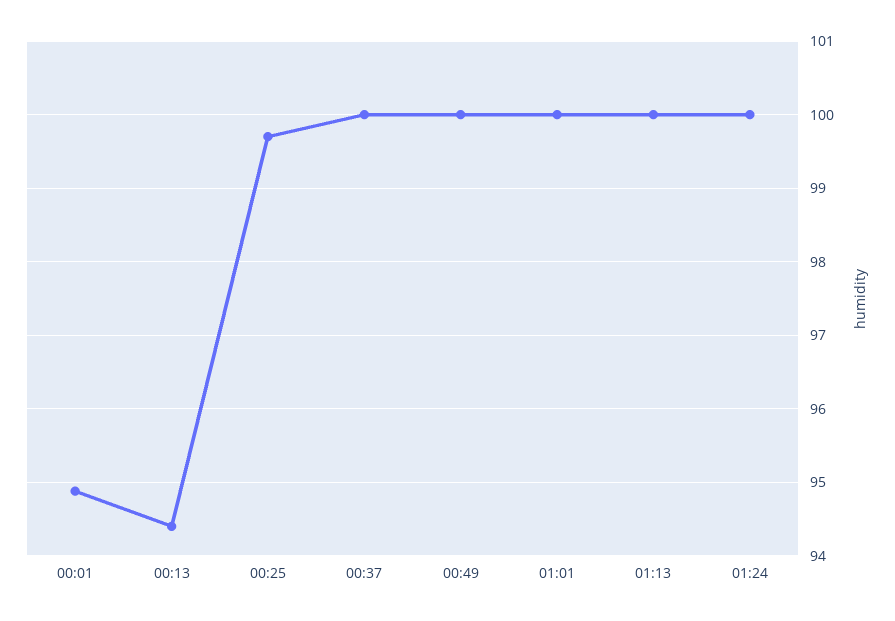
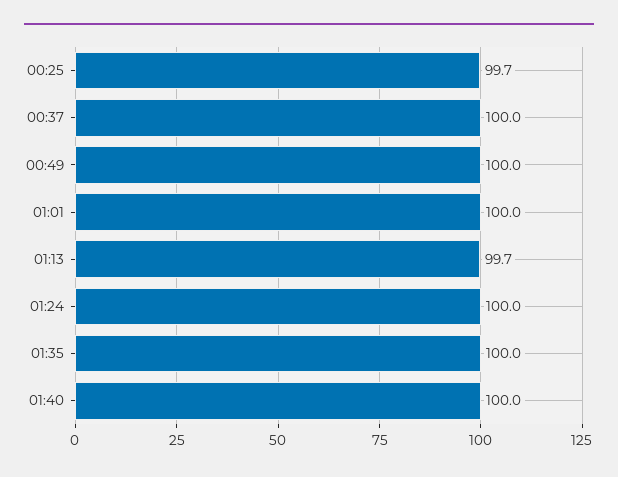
00:01: 94.9 -> none
00:13: 94.4 -> none
01:13: 100 -> 99.7
01:35: none -> 100
01:40: none -> 100

